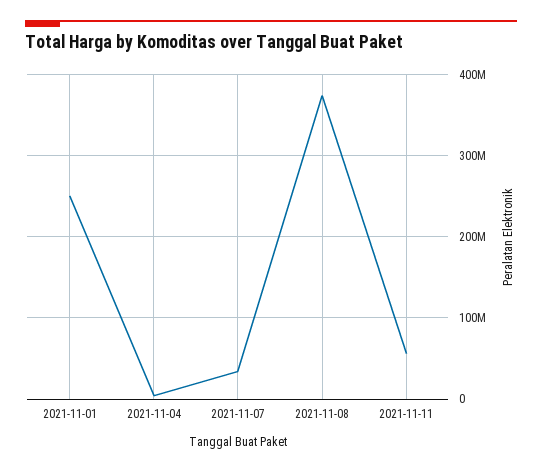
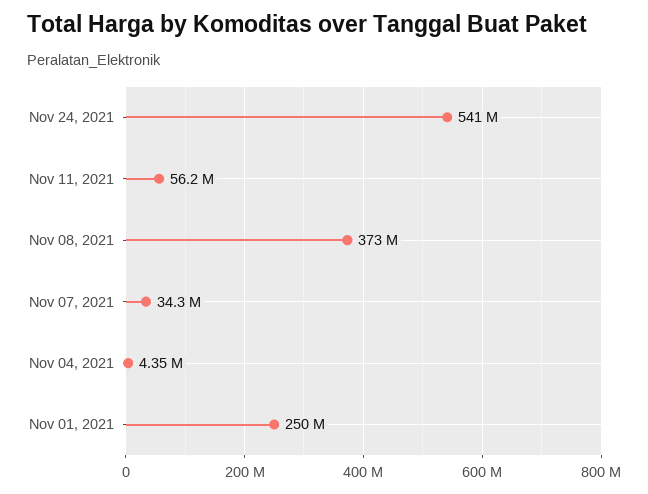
Nov 24, 2021: none -> 541000000

